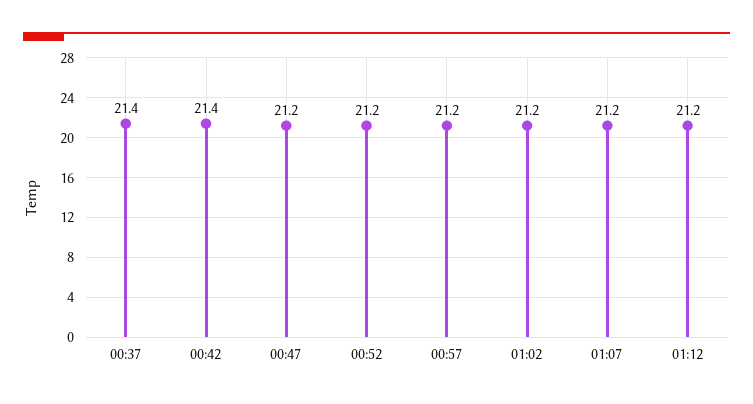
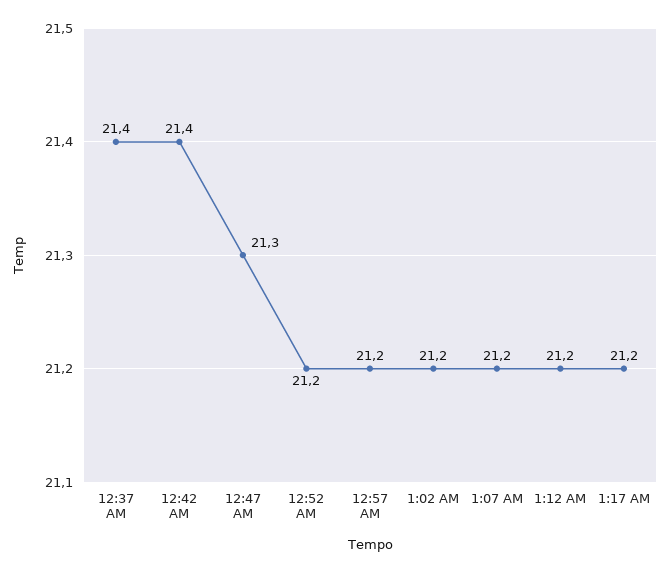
00:47: 21.2 -> 21.3
1:17 AM: none -> 21.2

